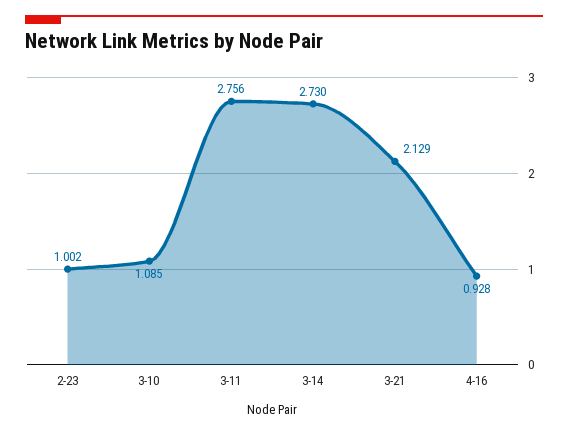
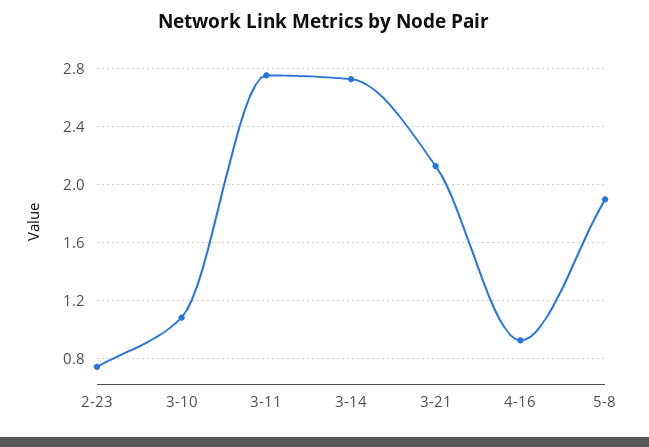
2-23: 1.002 -> 0.75
5-8: none -> 1.9

